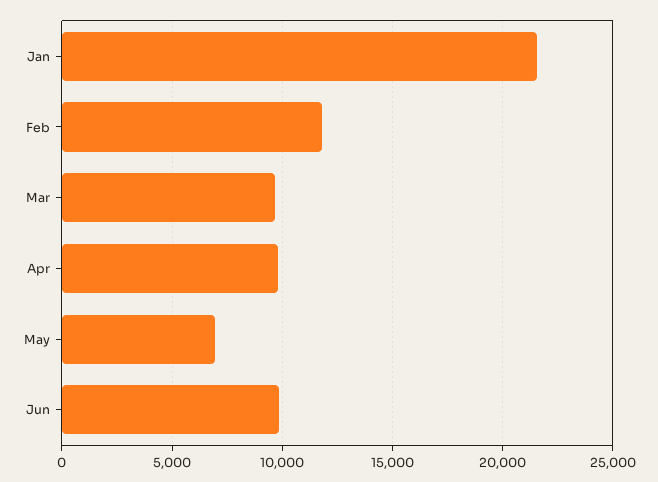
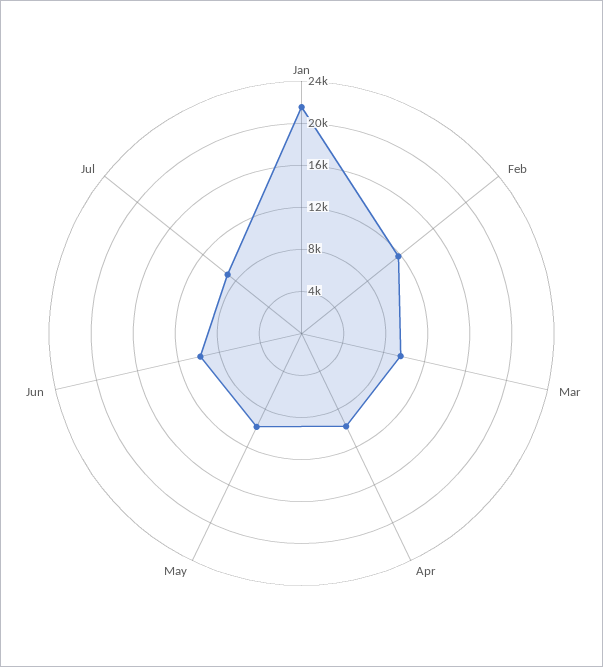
May: 7000 -> 10000
Jul: none -> 9000

